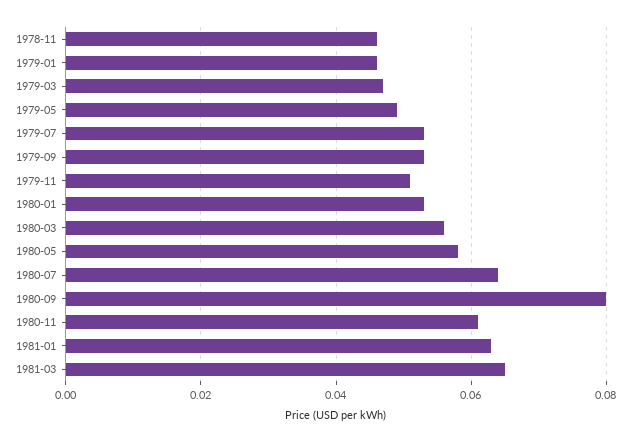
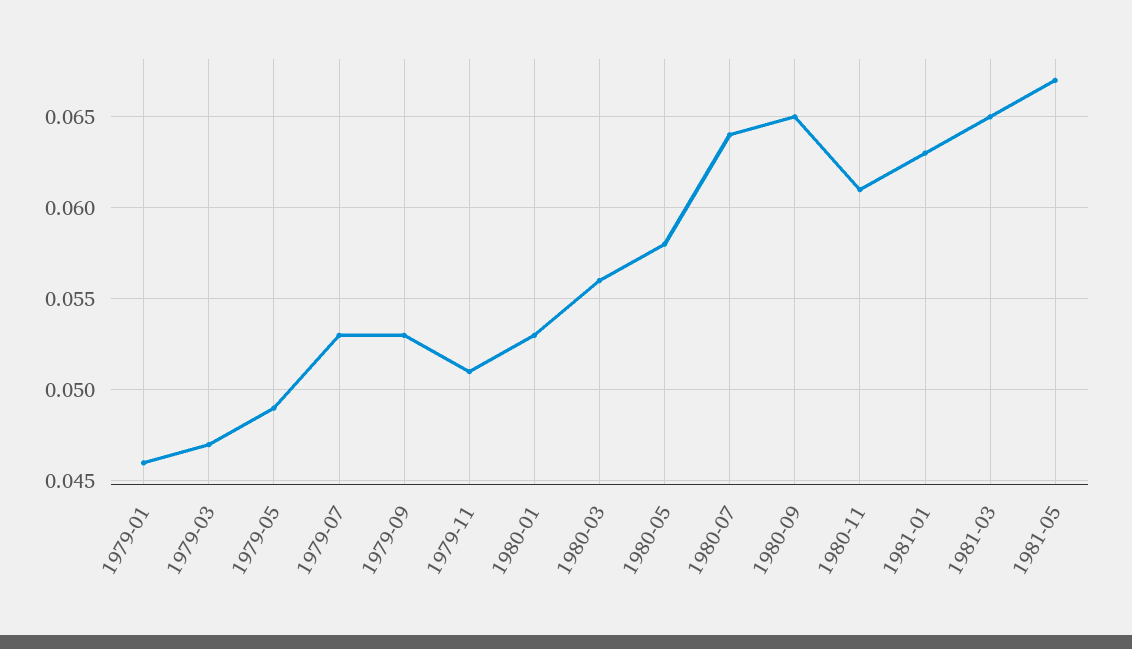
1978-11: 0.045 -> none
1980-09: 0.08 -> 0.065
1981-05: none -> 0.067

